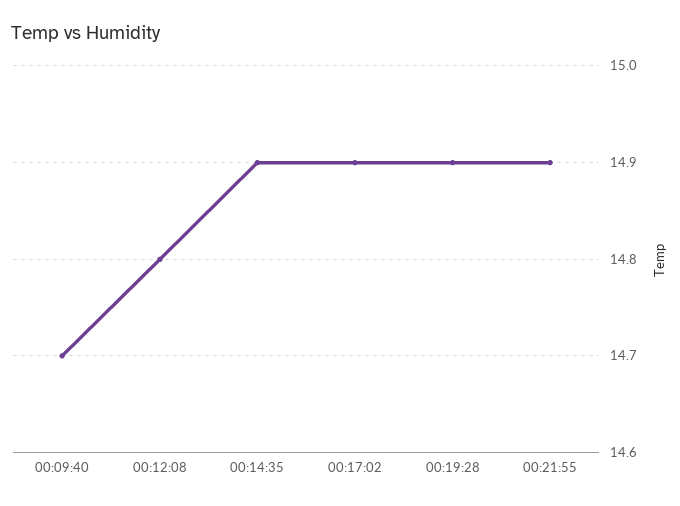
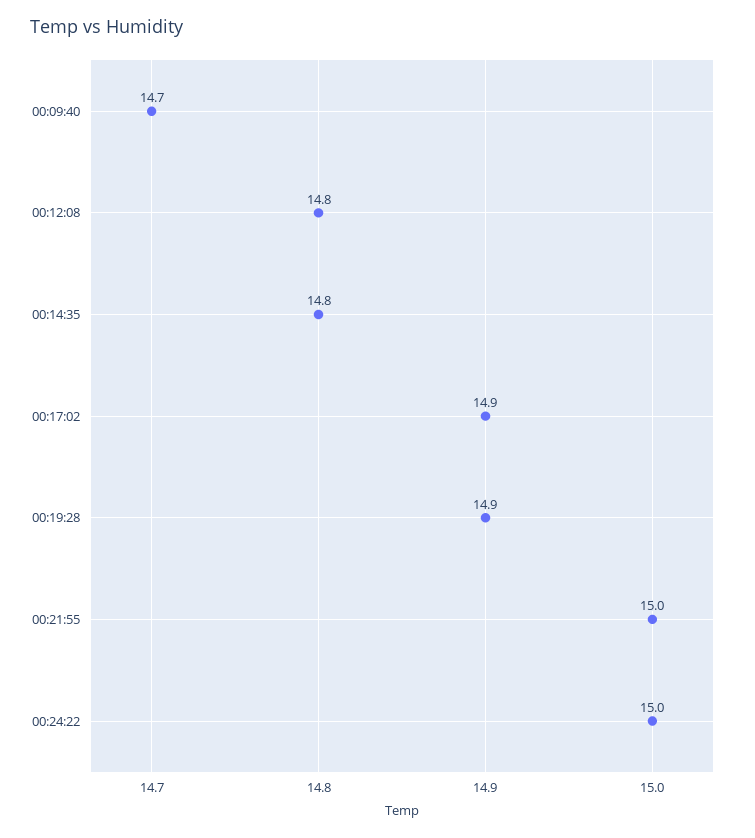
00:14:35: 14.9 -> 14.8
00:21:55: 14.9 -> 15
00:24:22: none -> 15

